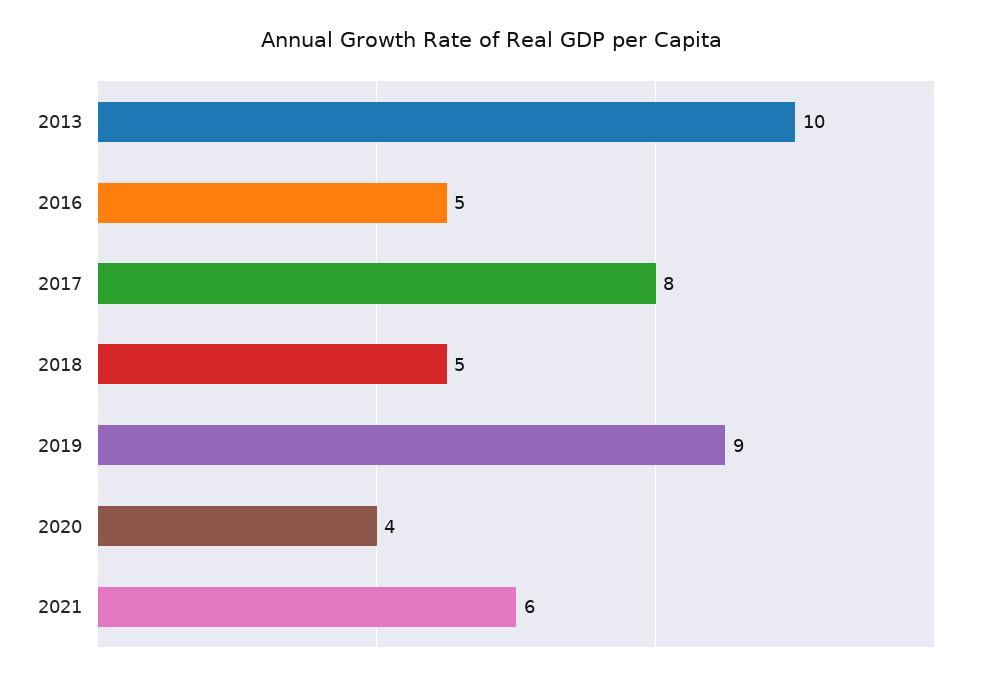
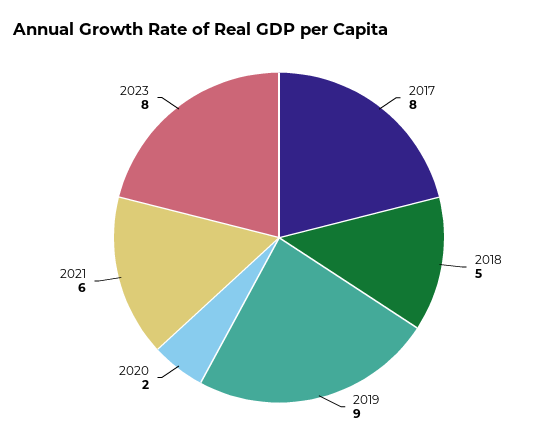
2013: 10 -> none
2016: 5 -> none
2020: 4 -> 2
2023: none -> 8

